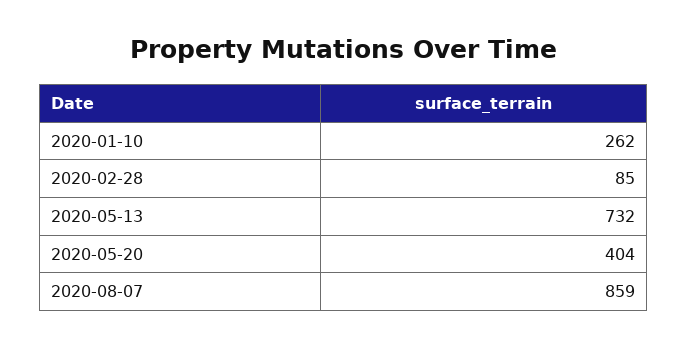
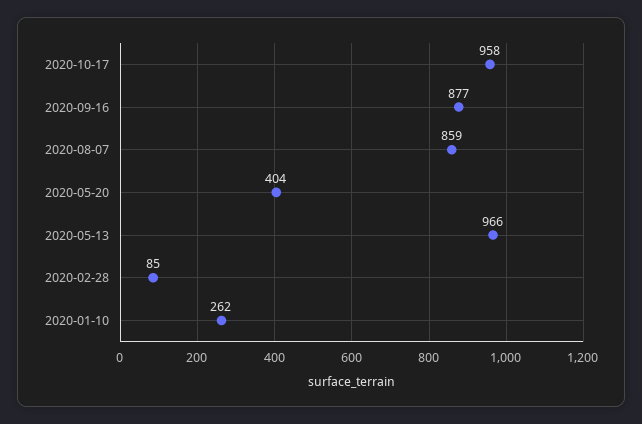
2020-05-13: 732 -> 966
2020-10-17: none -> 958
2020-09-16: none -> 877

